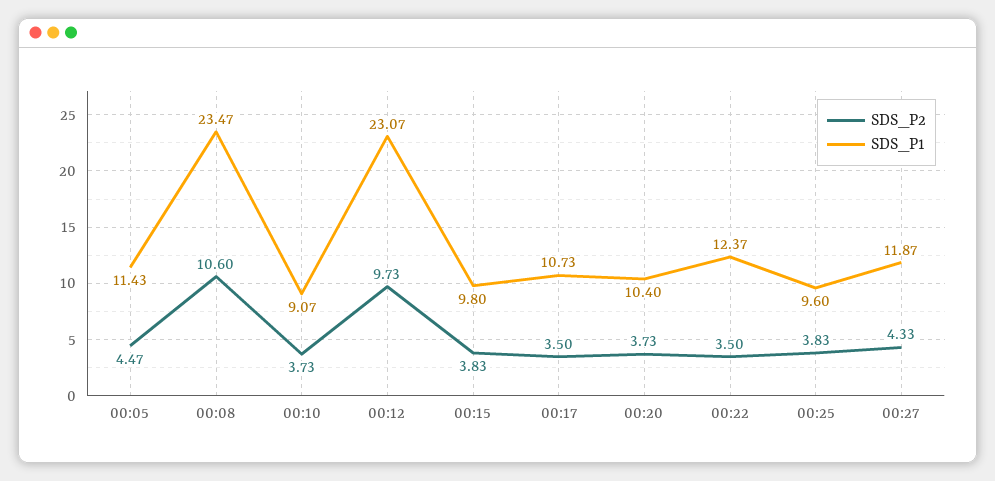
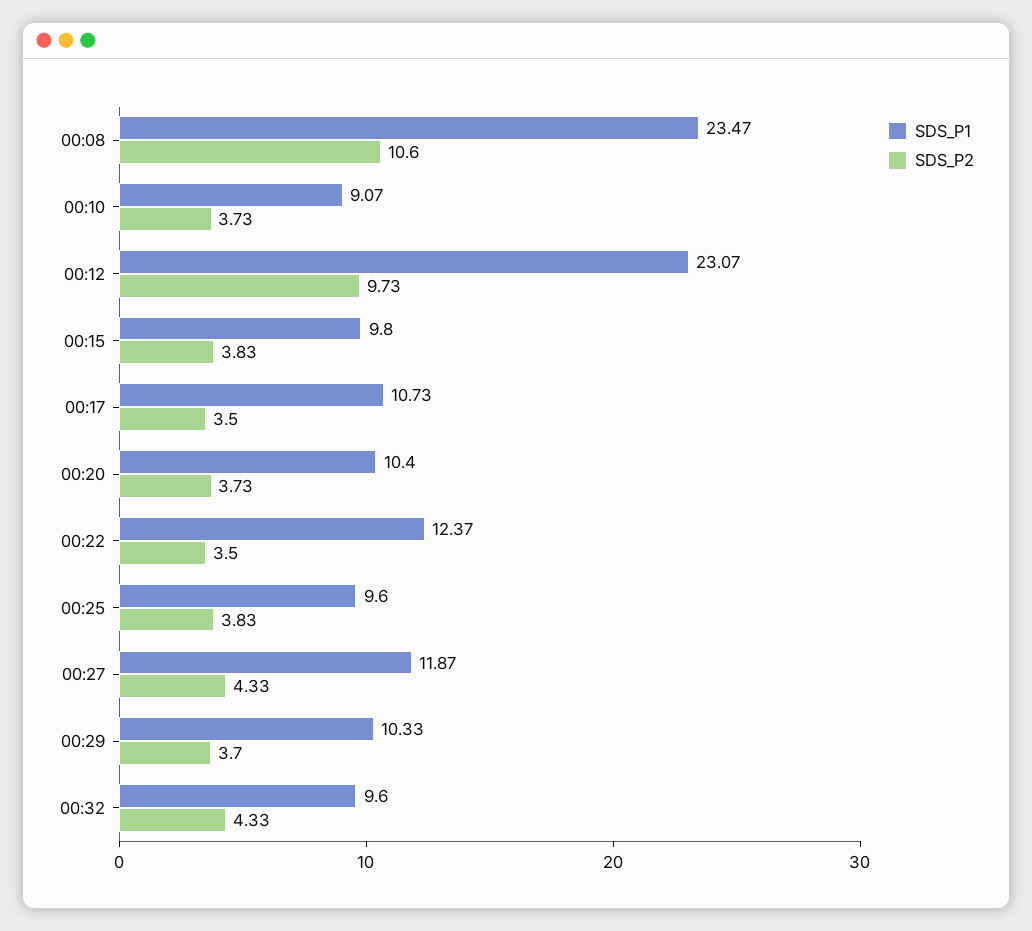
SDS_P2, 00:05: 4.47 -> none
SDS_P1, 00:05: 11.43 -> none
SDS_P1, 00:29: none -> 10.33
SDS_P2, 00:29: none -> 3.7
SDS_P1, 00:32: none -> 9.6
SDS_P2, 00:32: none -> 4.33

